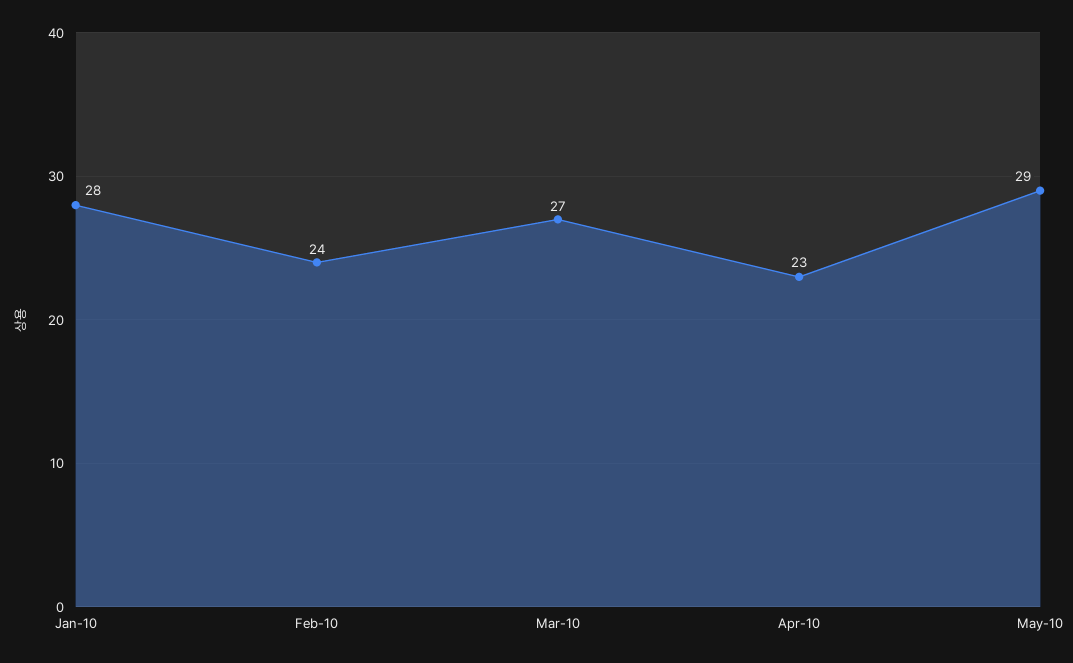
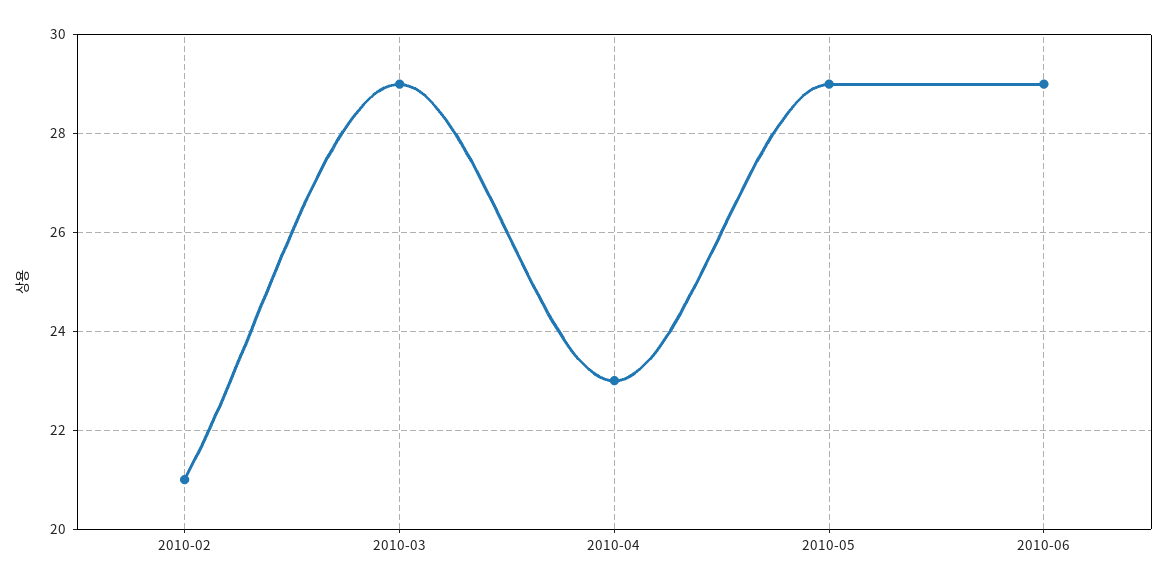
Jan-10: 28 -> none
Feb-10: 24 -> 21
Mar-10: 27 -> 29
2010-06: none -> 29

